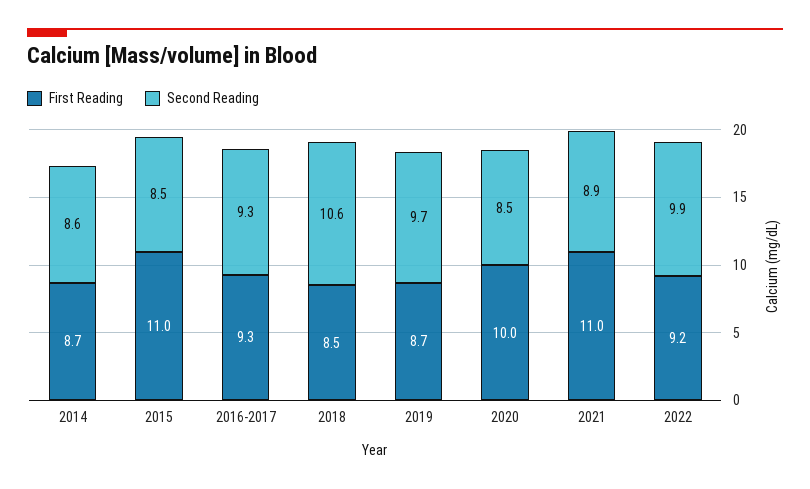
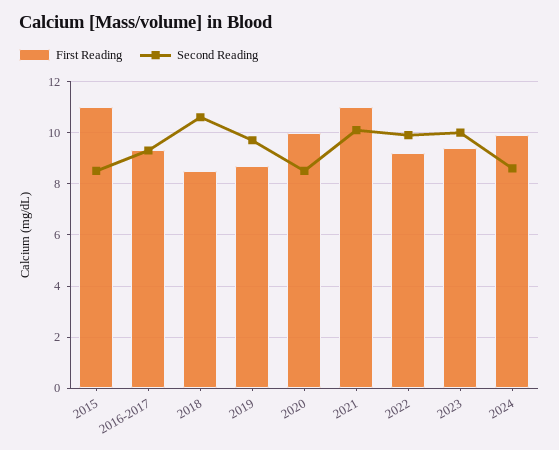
First Reading, 2014: 8.7 -> none
Second Reading, 2014: 8.6 -> none
Second Reading, 2021: 8.9 -> 10
First Reading, 2023: none -> 9.5
Second Reading, 2023: none -> 10
First Reading, 2024: none -> 10
Second Reading, 2024: none -> 8.5

